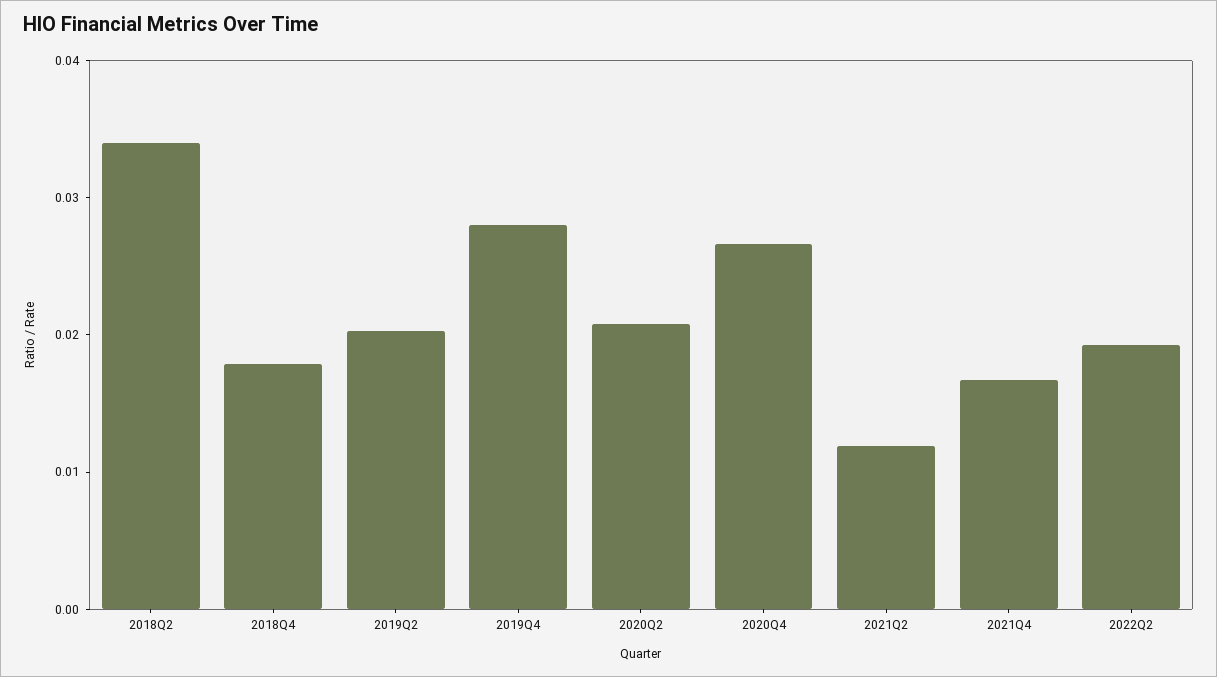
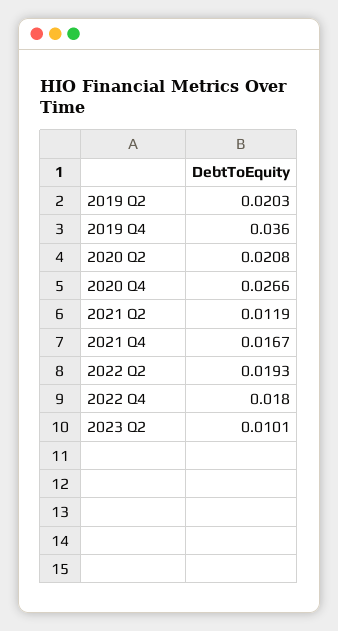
2018Q2: 0.034 -> none
2018Q4: 0.018 -> none
2019Q4: 0.028 -> 0.036
2022 Q4: none -> 0.018
2023 Q2: none -> 0.0101

